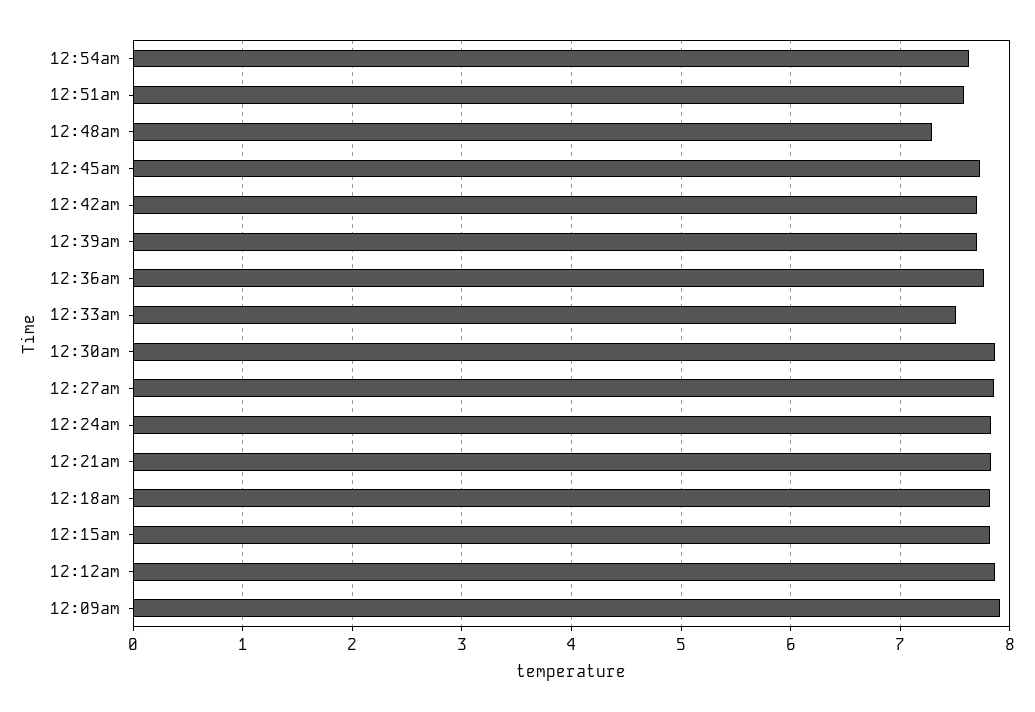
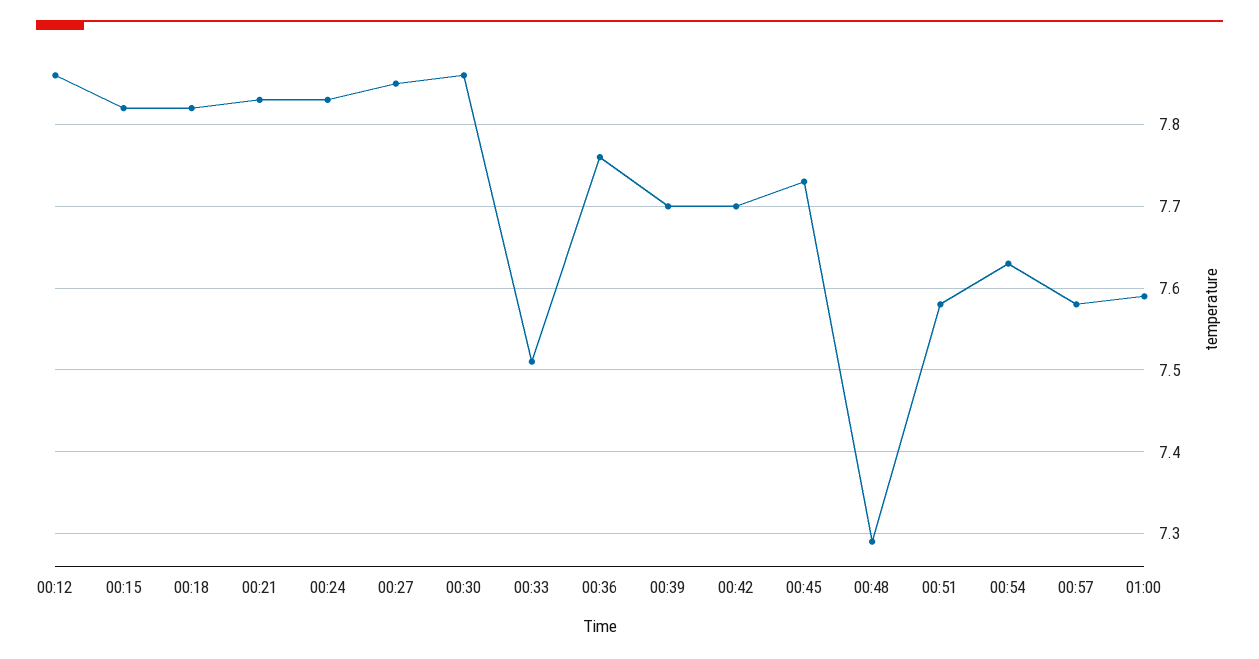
12:09am: 7.9 -> none
00:57: none -> 7.58
01:00: none -> 7.59

